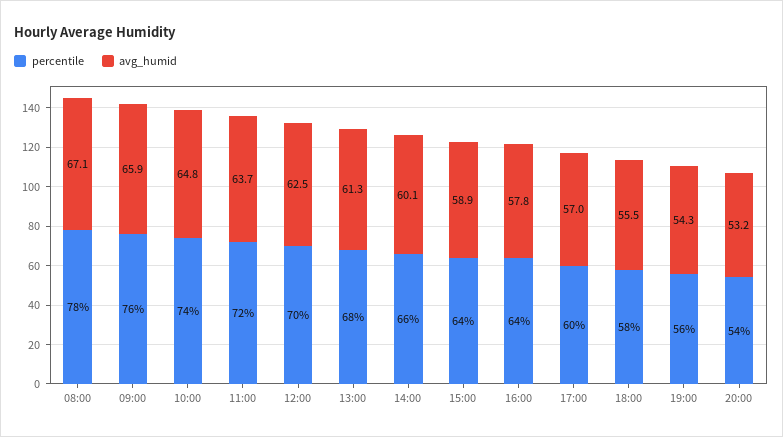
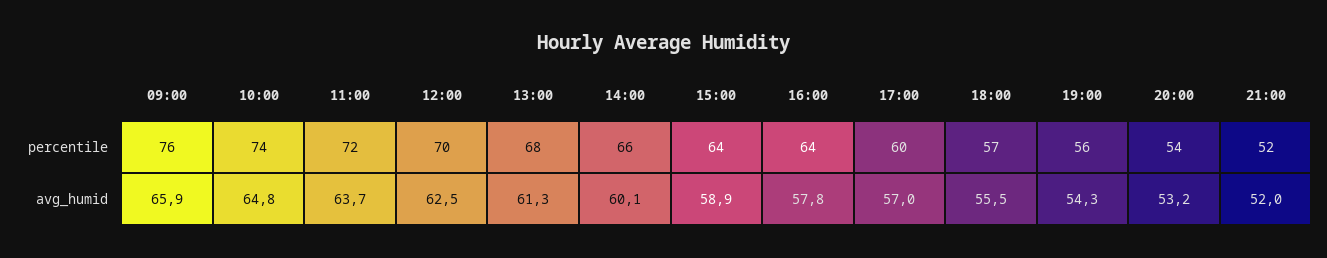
percentile, 08:00: 78 -> none
avg_humid, 08:00: 67.1 -> none
percentile, 18:00: 58 -> 57
percentile, 21:00: none -> 52
avg_humid, 21:00: none -> 52

